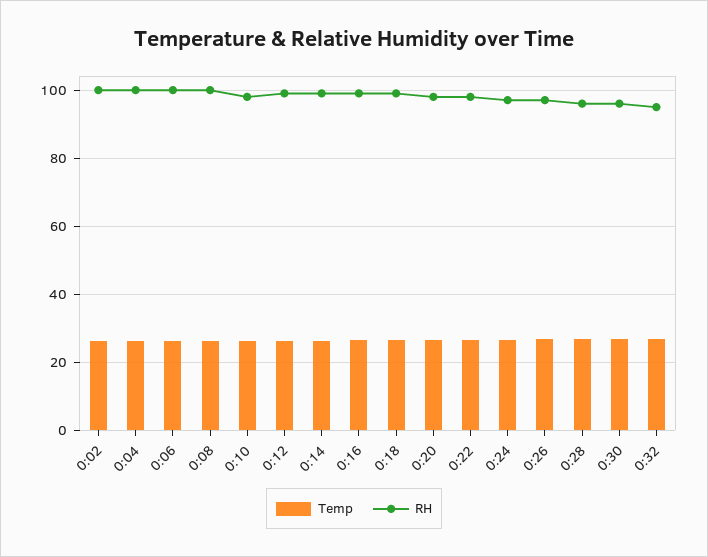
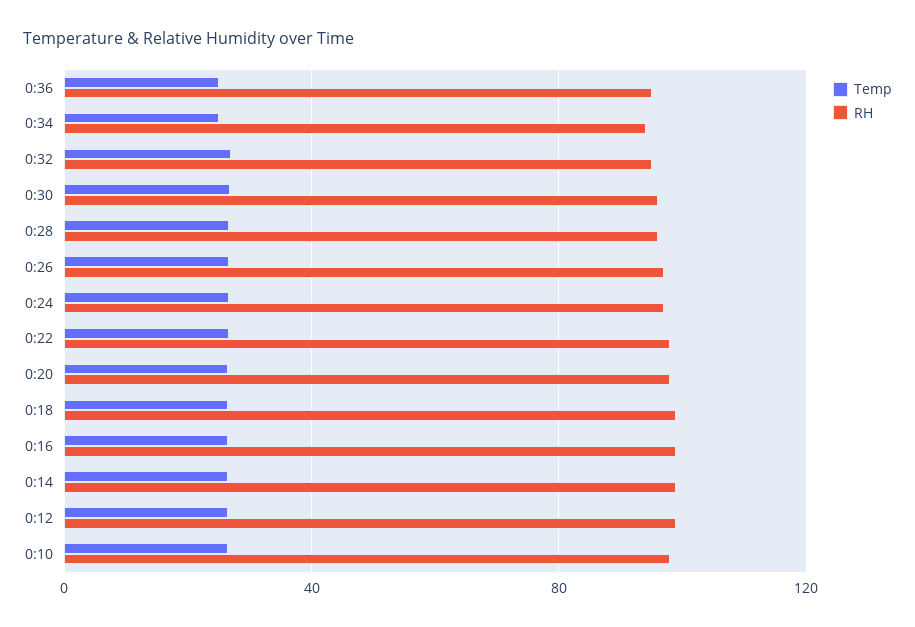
Temp, 0:02: 26 -> none
RH, 0:02: 100 -> none
Temp, 0:04: 26 -> none
RH, 0:04: 100 -> none
Temp, 0:06: 26 -> none
RH, 0:06: 100 -> none
Temp, 0:08: 26 -> none
RH, 0:08: 100 -> none
Temp, 0:36: none -> 25
RH, 0:36: none -> 95
Temp, 0:34: none -> 25
RH, 0:34: none -> 95

